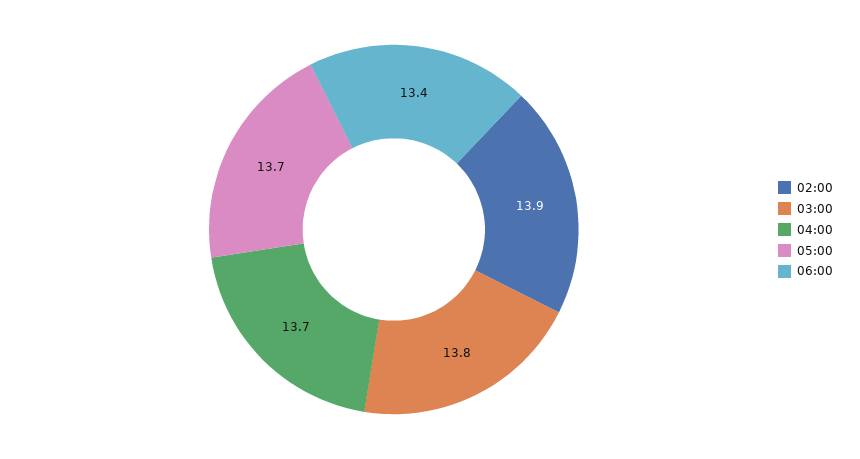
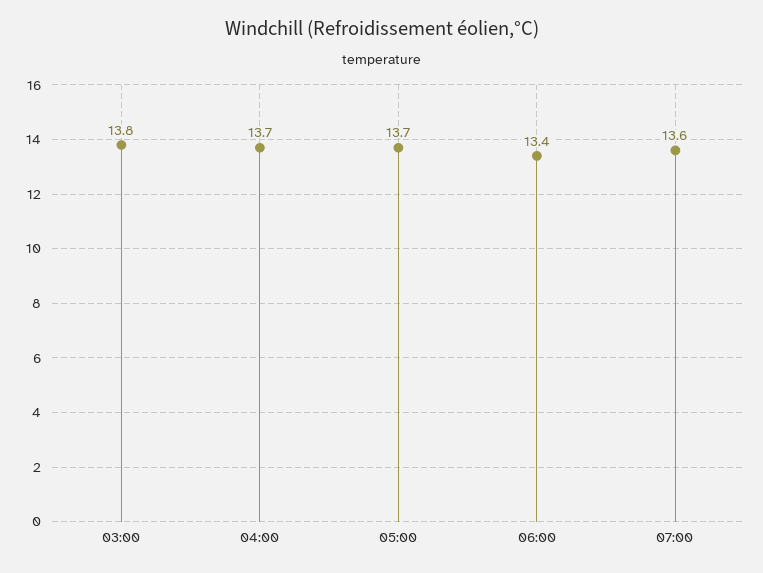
02:00: 13.9 -> none
07:00: none -> 13.6

